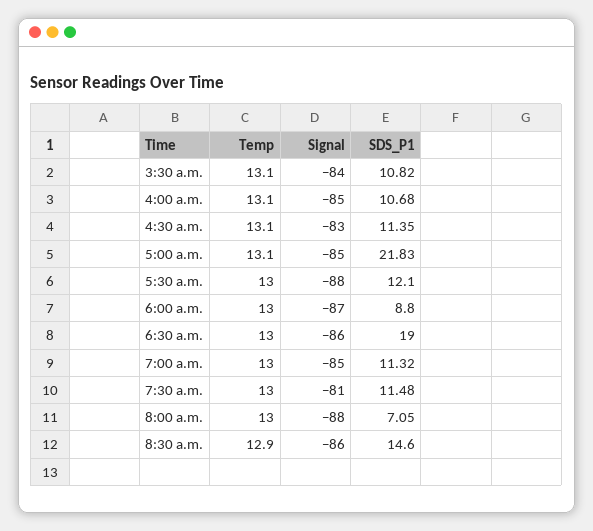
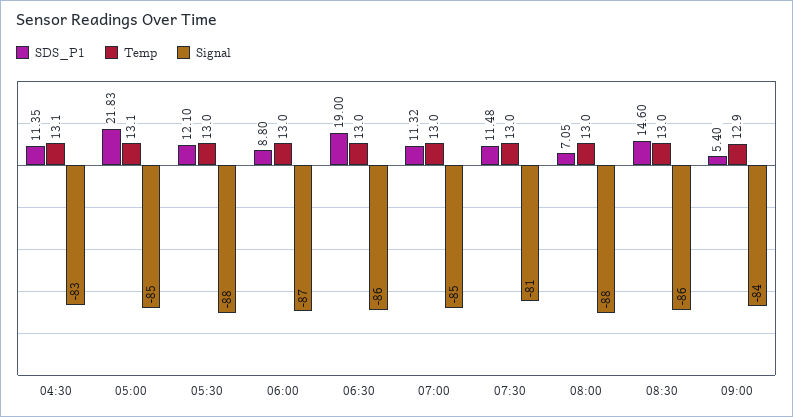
Temp, 3:30 a.m.: 13.1 -> none
Signal, 3:30 a.m.: -84 -> none
SDS_P1, 3:30 a.m.: 10.82 -> none
Temp, 4:00 a.m.: 13.1 -> none
Signal, 4:00 a.m.: -85 -> none
SDS_P1, 4:00 a.m.: 10.68 -> none
Temp, 8:30 a.m.: 12.9 -> 13
SDS_P1, 09:00: none -> 5.4
Temp, 09:00: none -> 12.9
Signal, 09:00: none -> -84

